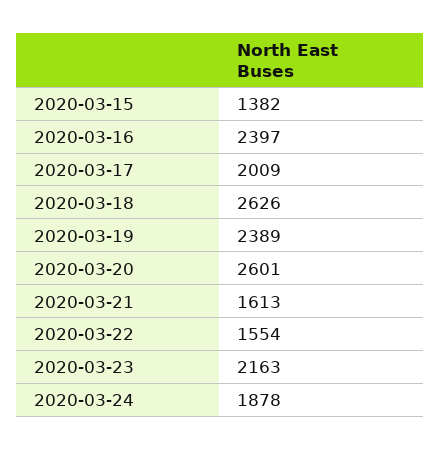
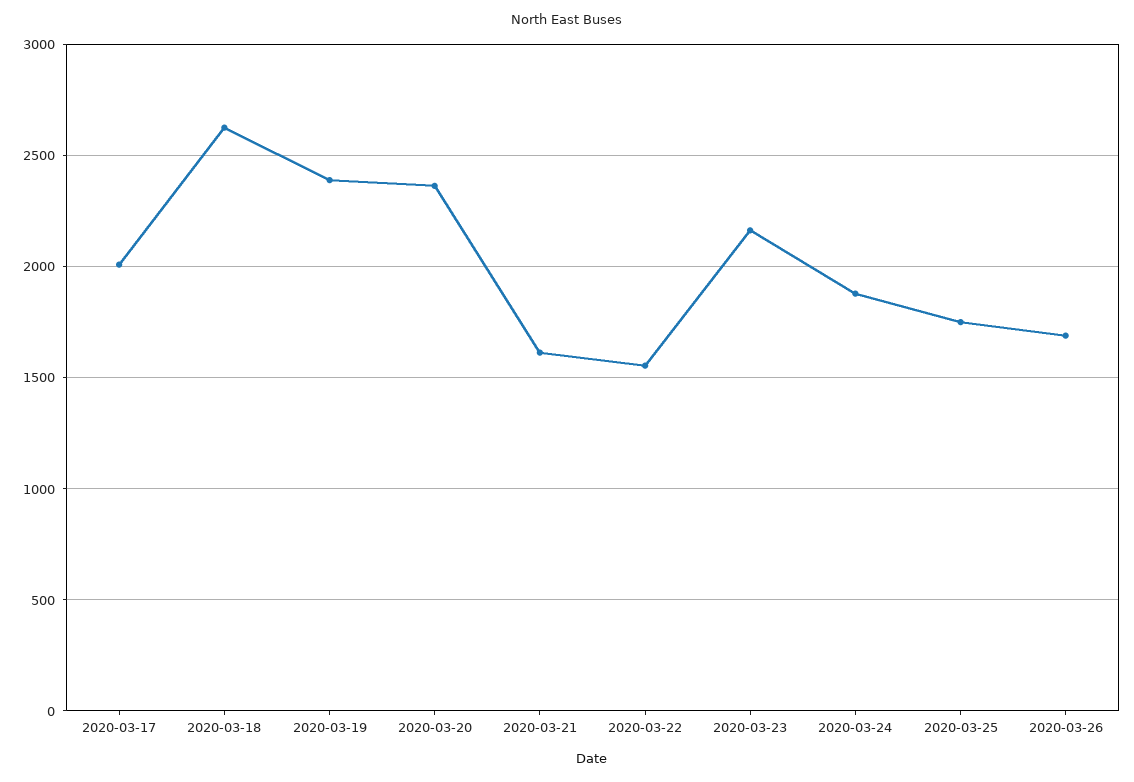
2020-03-15: 1382 -> none
2020-03-16: 2397 -> none
2020-03-20: 2601 -> 2350
2020-03-25: none -> 1750
2020-03-26: none -> 1700

